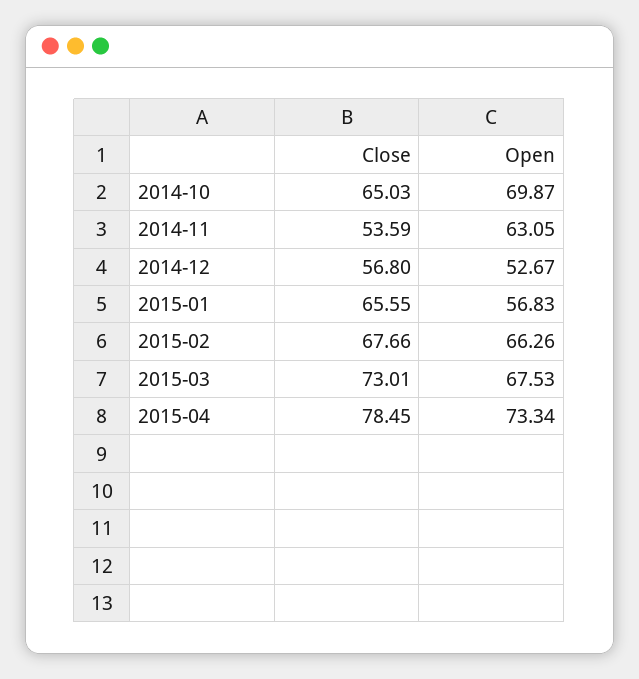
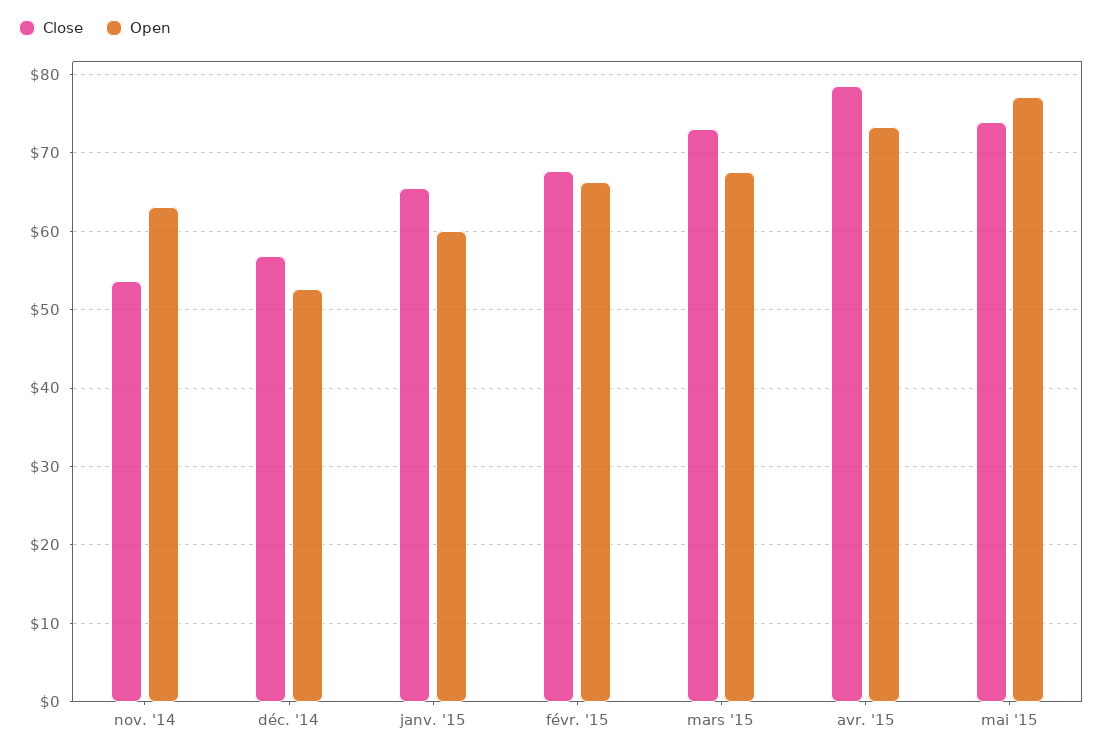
Close, 2014-10: 65.03 -> none
Open, 2014-10: 69.87 -> none
Open, 2015-01: 56.83 -> 60
Close, mai '15: none -> 74
Open, mai '15: none -> 77

